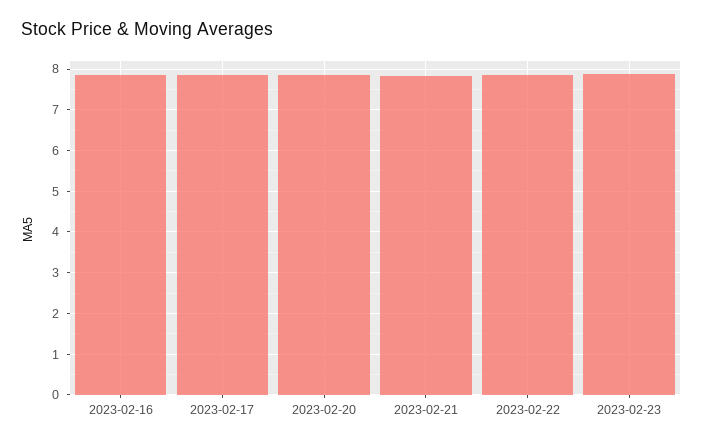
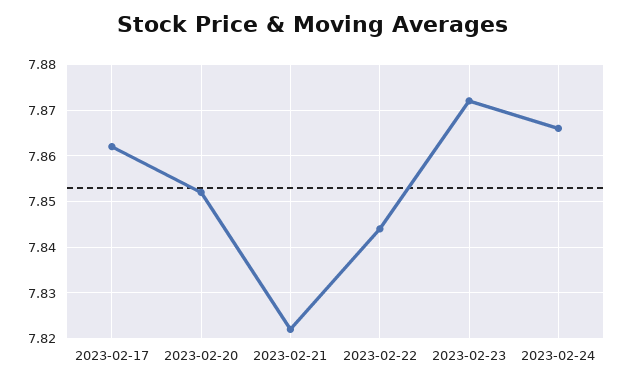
2023-02-16: 7.8 -> none
2023-02-24: none -> 7.865

